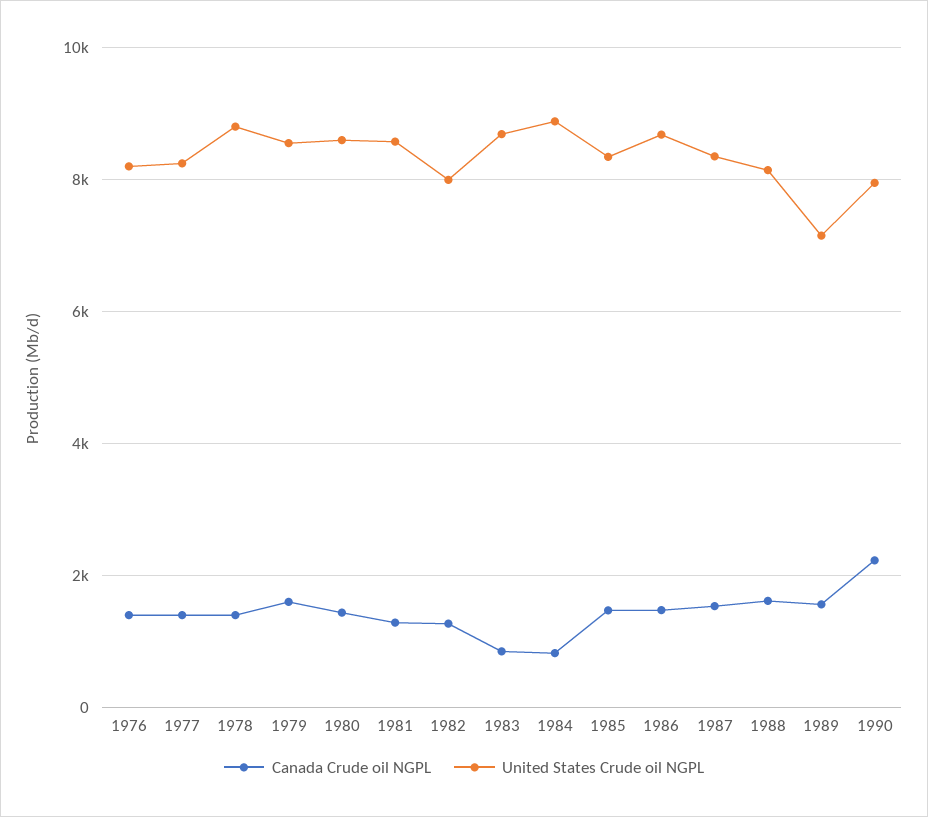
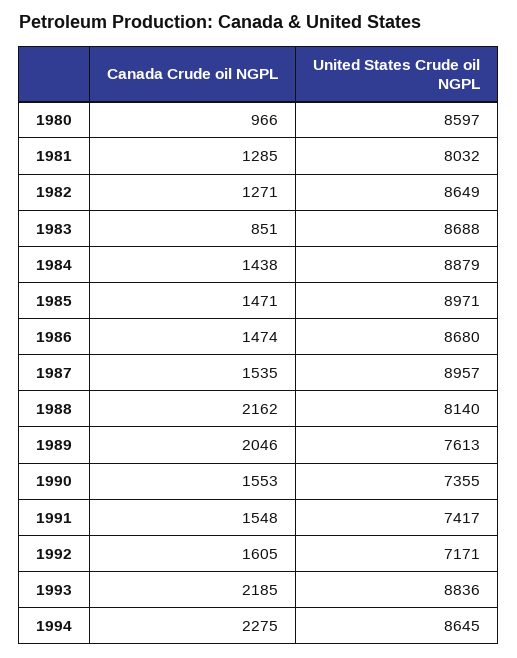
Canada Crude oil NGPL, 1976: 1400 -> none
United States Crude oil NGPL, 1976: 8200 -> none
Canada Crude oil NGPL, 1977: 1400 -> none
United States Crude oil NGPL, 1977: 8200 -> none
Canada Crude oil NGPL, 1978: 1400 -> none
United States Crude oil NGPL, 1978: 8800 -> none
Canada Crude oil NGPL, 1979: 1600 -> none
United States Crude oil NGPL, 1979: 8600 -> none
Canada Crude oil NGPL, 1980: 1400 -> 966
United States Crude oil NGPL, 1981: 8600 -> 8032
United States Crude oil NGPL, 1982: 8000 -> 8649
Canada Crude oil NGPL, 1984: 800 -> 1438
United States Crude oil NGPL, 1985: 8400 -> 8971
United States Crude oil NGPL, 1987: 8400 -> 8957
Canada Crude oil NGPL, 1988: 1600 -> 2162
Canada Crude oil NGPL, 1989: 1600 -> 2046
United States Crude oil NGPL, 1989: 7200 -> 7613
Canada Crude oil NGPL, 1990: 2200 -> 1553
United States Crude oil NGPL, 1990: 8000 -> 7355
Canada Crude oil NGPL, 1991: none -> 1548
United States Crude oil NGPL, 1991: none -> 7417
Canada Crude oil NGPL, 1992: none -> 1605
United States Crude oil NGPL, 1992: none -> 7171
Canada Crude oil NGPL, 1993: none -> 2185
United States Crude oil NGPL, 1993: none -> 8836
Canada Crude oil NGPL, 1994: none -> 2275
United States Crude oil NGPL, 1994: none -> 8645

